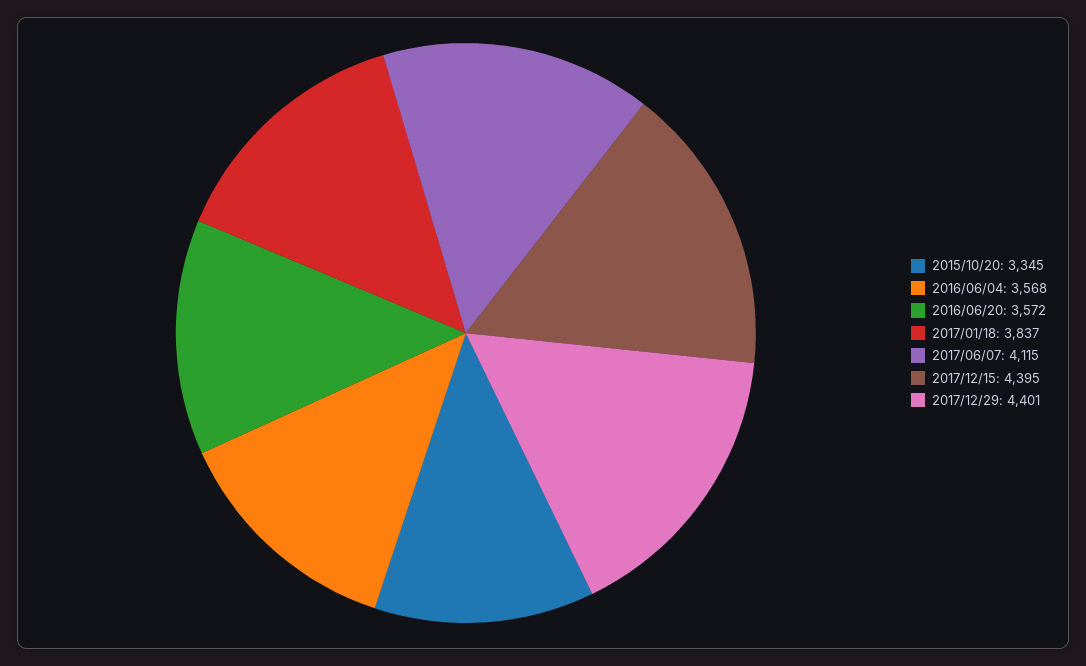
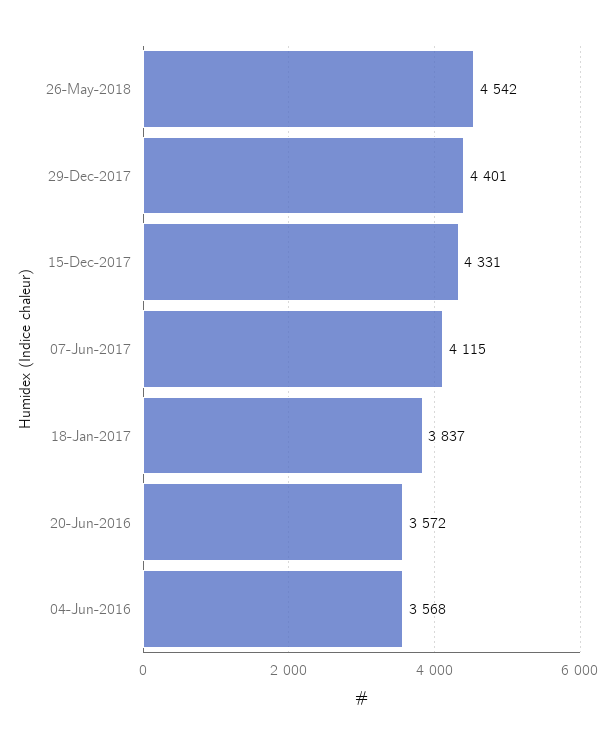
2015/10/20: 3345 -> none
2017/12/15: 4395 -> 4331
26-May-2018: none -> 4542

